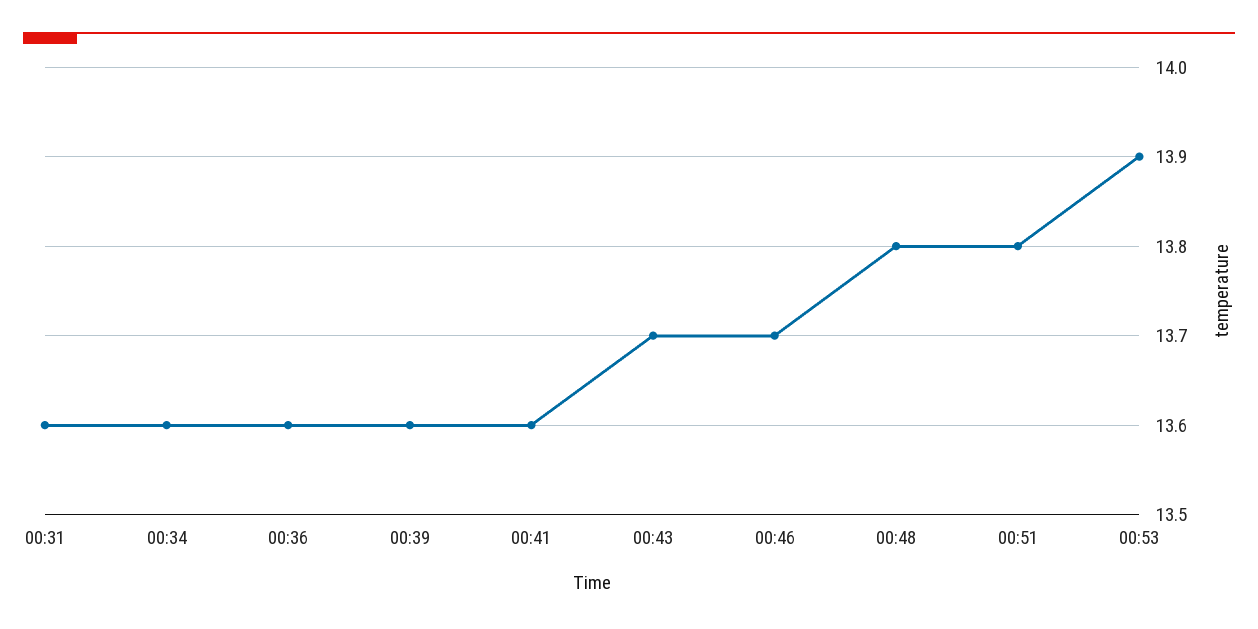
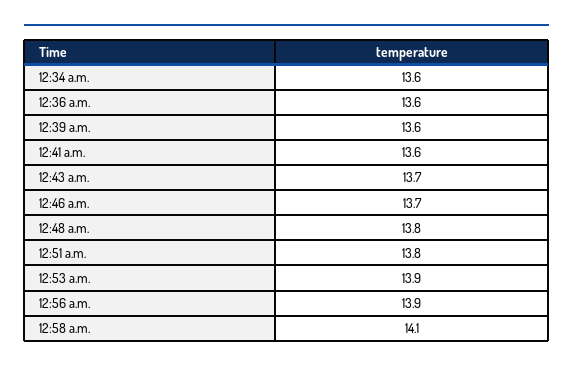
00:31: 13.6 -> none
12:56 a.m.: none -> 13.9
12:58 a.m.: none -> 14.1

